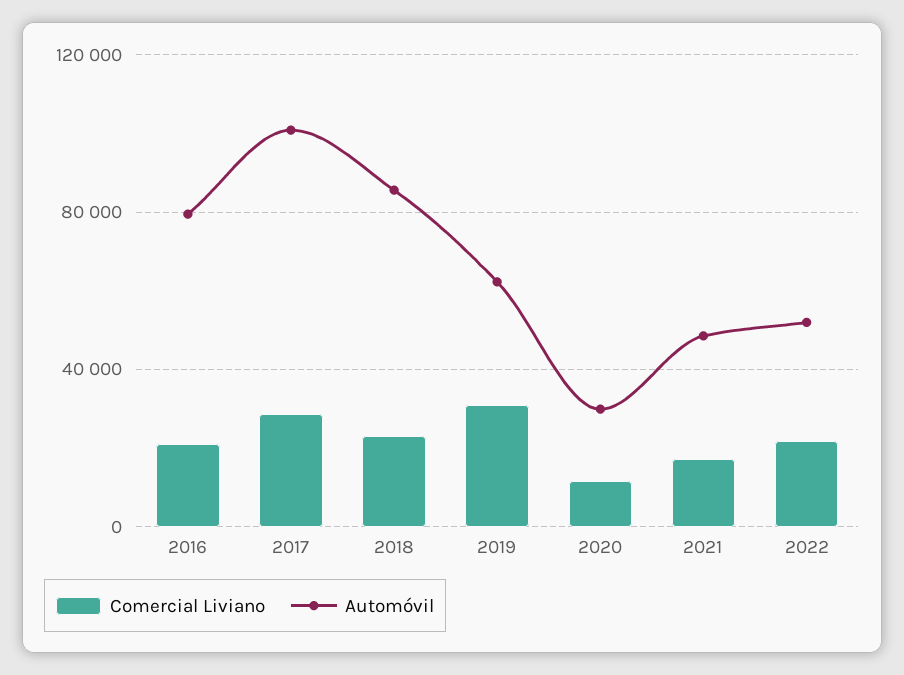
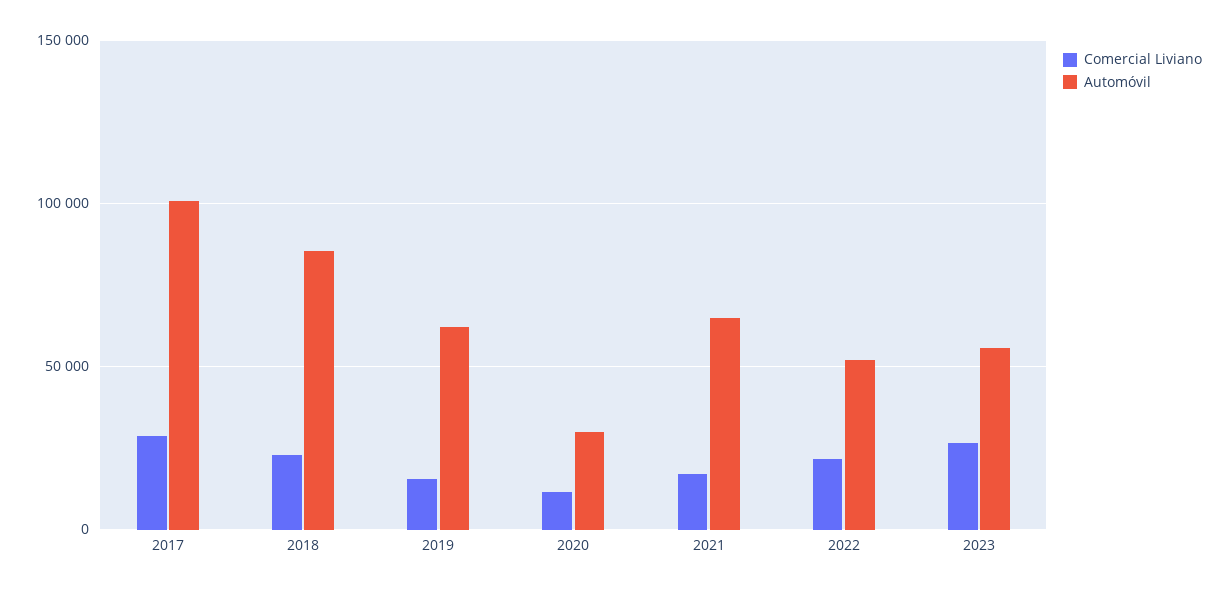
Comercial Liviano, 2016: 20000 -> none
Automóvil, 2016: 80000 -> none
Comercial Liviano, 2019: 30000 -> 15000
Automóvil, 2021: 50000 -> 65000
Comercial Liviano, 2023: none -> 25000
Automóvil, 2023: none -> 55000

